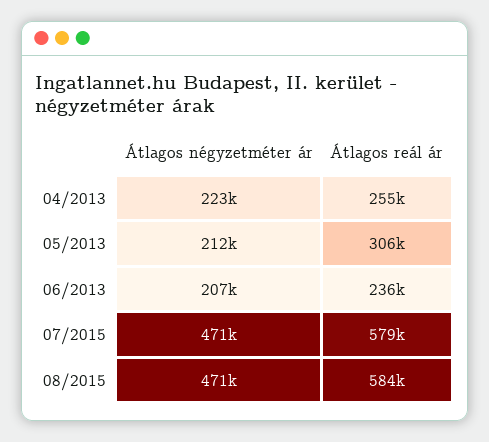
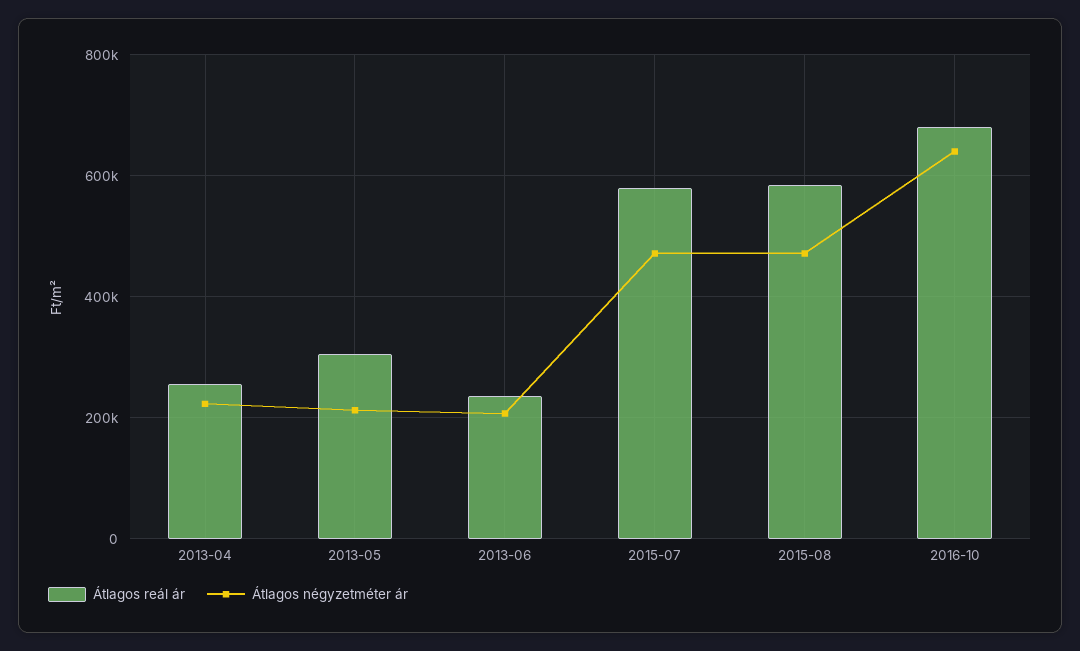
Átlagos reál ár, 2016-10: none -> 680000
Átlagos négyzetméter ár, 2016-10: none -> 640000

